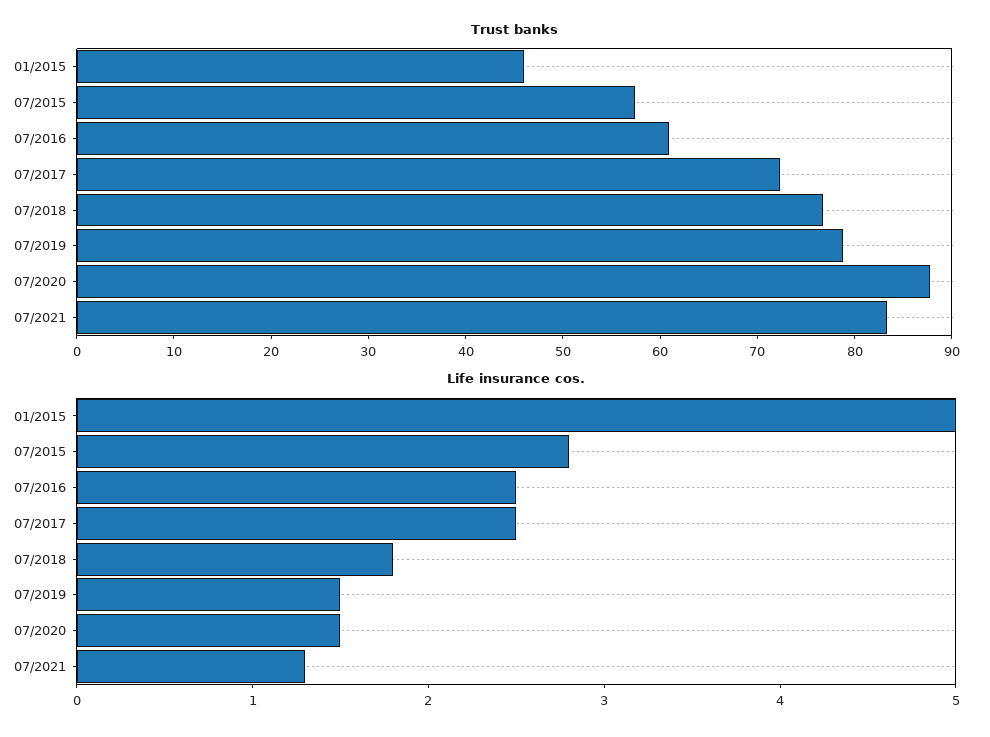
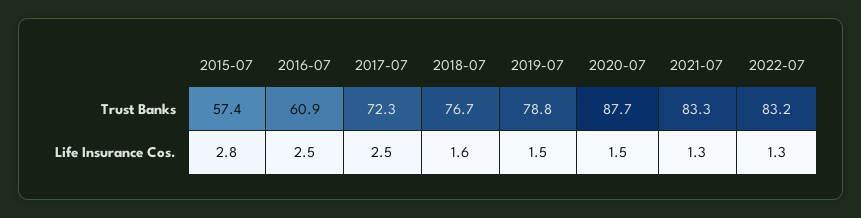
Trust banks, 01/2015: 46 -> none
Life insurance cos., 01/2015: 5 -> none
Life insurance cos., 07/2018: 1.8 -> 1.6
Trust banks, 2022-07: none -> 83.2
Life insurance cos., 2022-07: none -> 1.3

